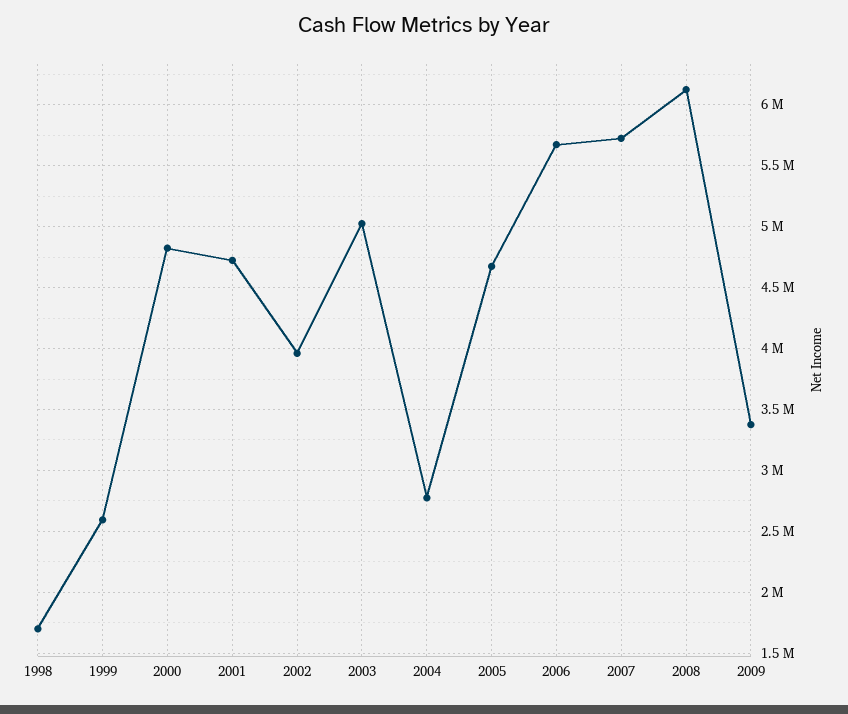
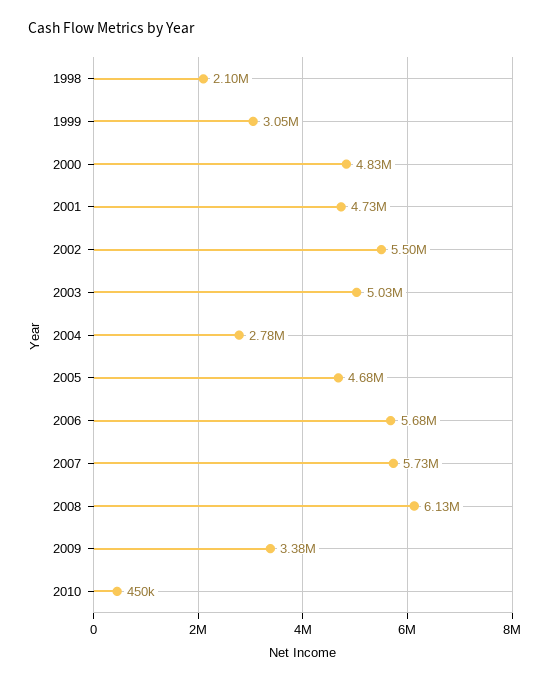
1998: 1700000 -> 2100000
1999: 2600000 -> 3050000
2002: 3950000 -> 5500000
2010: none -> 450000

